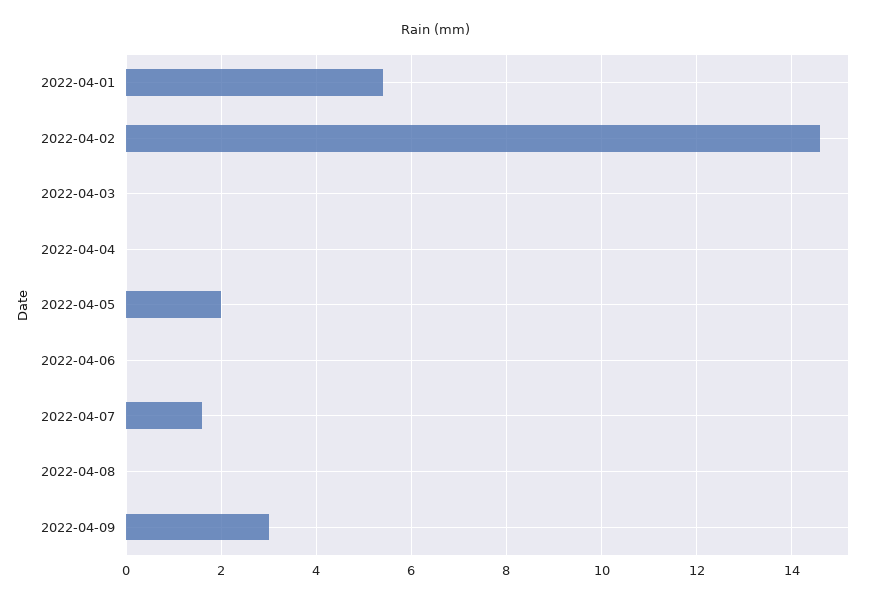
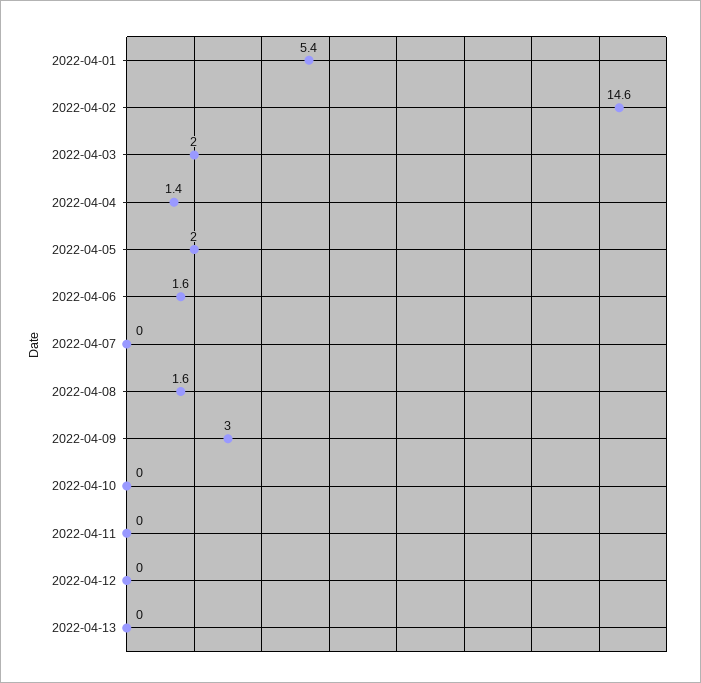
2022-04-03: 0 -> 2
2022-04-04: 0 -> 1.4
2022-04-06: 0 -> 1.6
2022-04-07: 1.5 -> 0
2022-04-08: 0 -> 1.6
2022-04-10: none -> 0
2022-04-11: none -> 0
2022-04-12: none -> 0
2022-04-13: none -> 0

